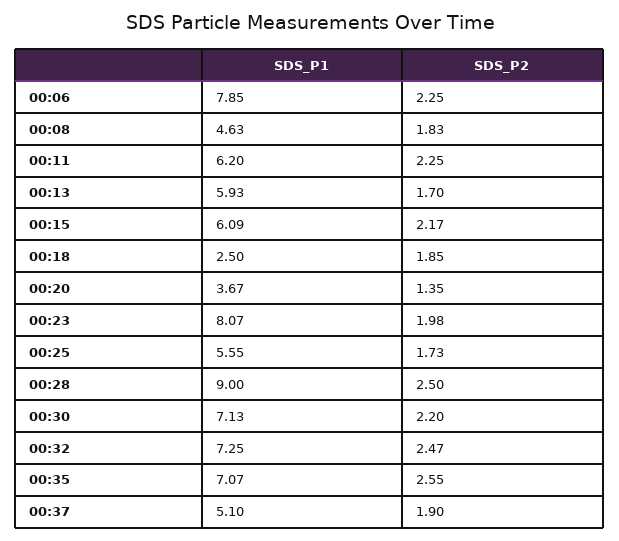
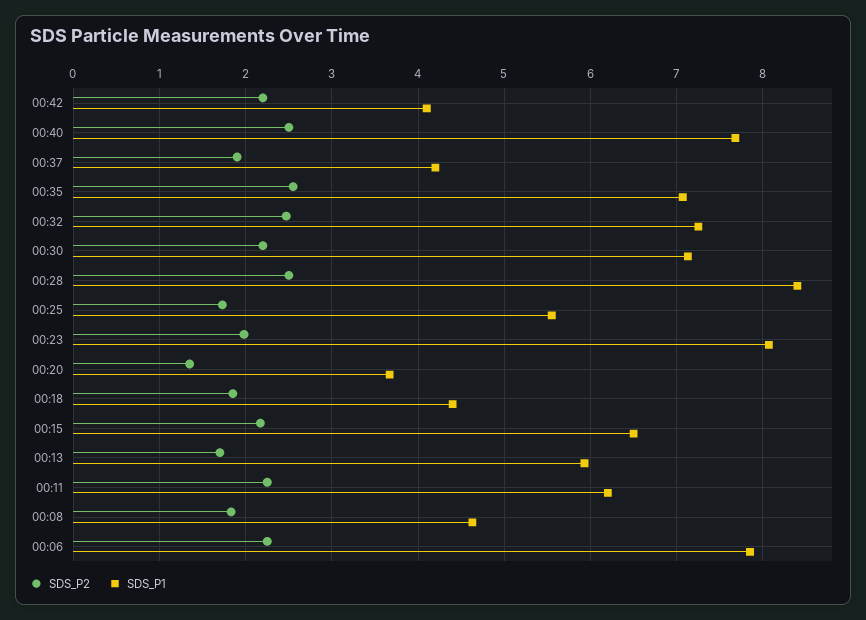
SDS_P1, 00:15: 6.09 -> 6.5
SDS_P1, 00:18: 2.5 -> 4.4
SDS_P1, 00:28: 9 -> 8.4
SDS_P1, 00:37: 5.1 -> 4.2
SDS_P2, 00:42: none -> 2.2
SDS_P1, 00:42: none -> 4.1
SDS_P2, 00:40: none -> 2.5
SDS_P1, 00:40: none -> 7.7

